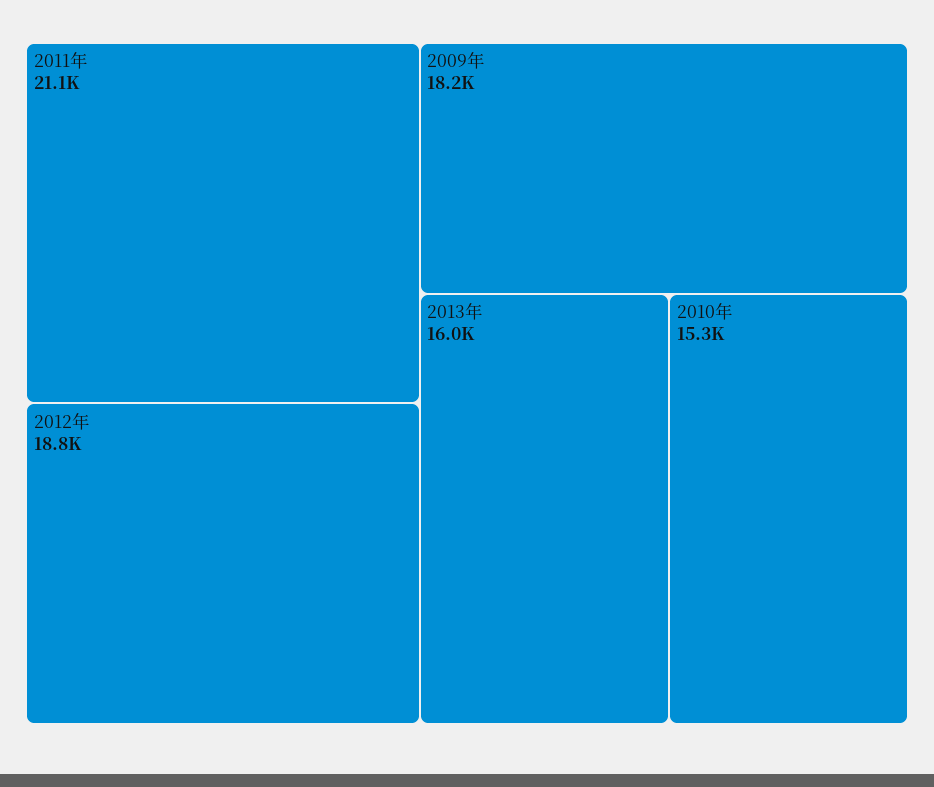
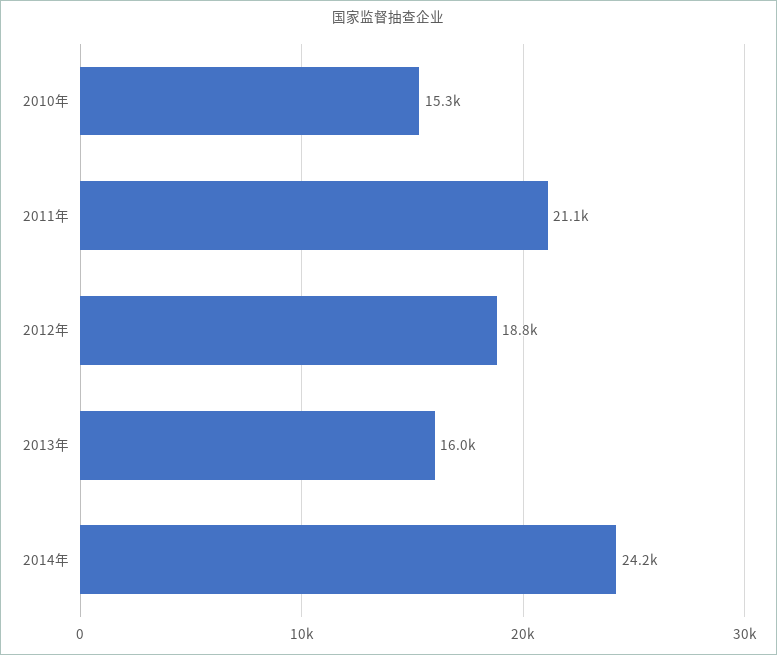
2009年: 18200 -> none
2014年: none -> 24200

